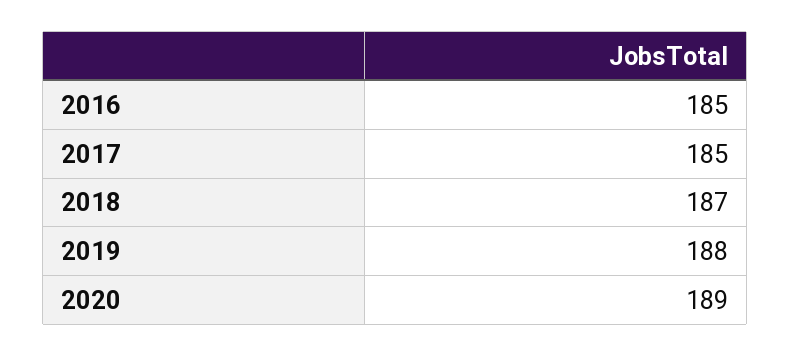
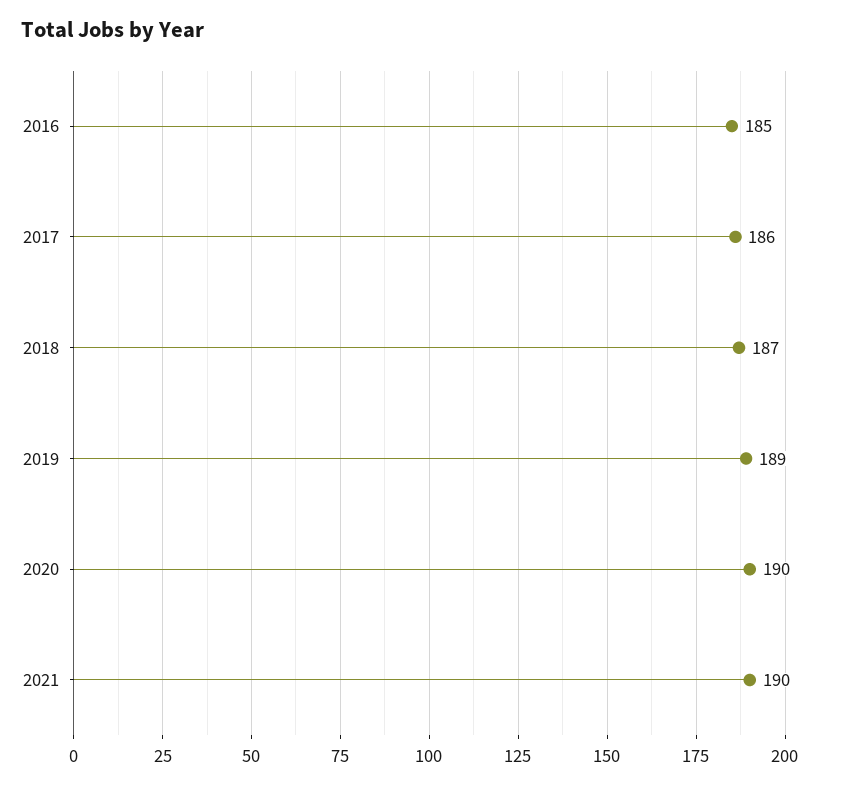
2017: 185 -> 186
2019: 188 -> 189
2020: 189 -> 190
2021: none -> 190

